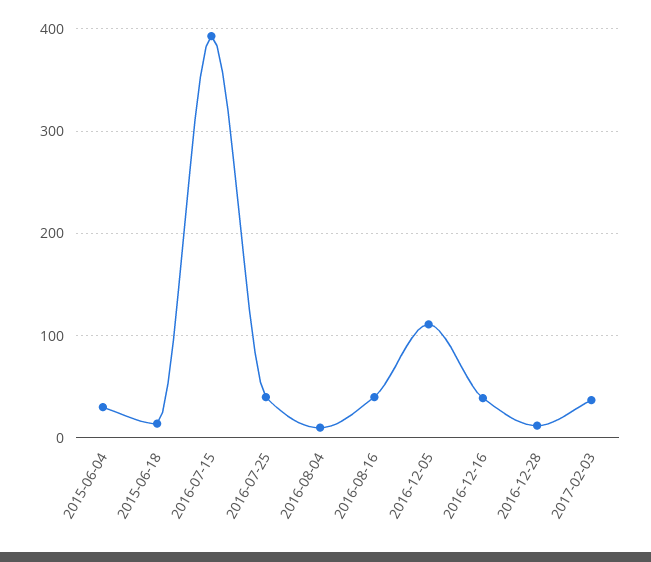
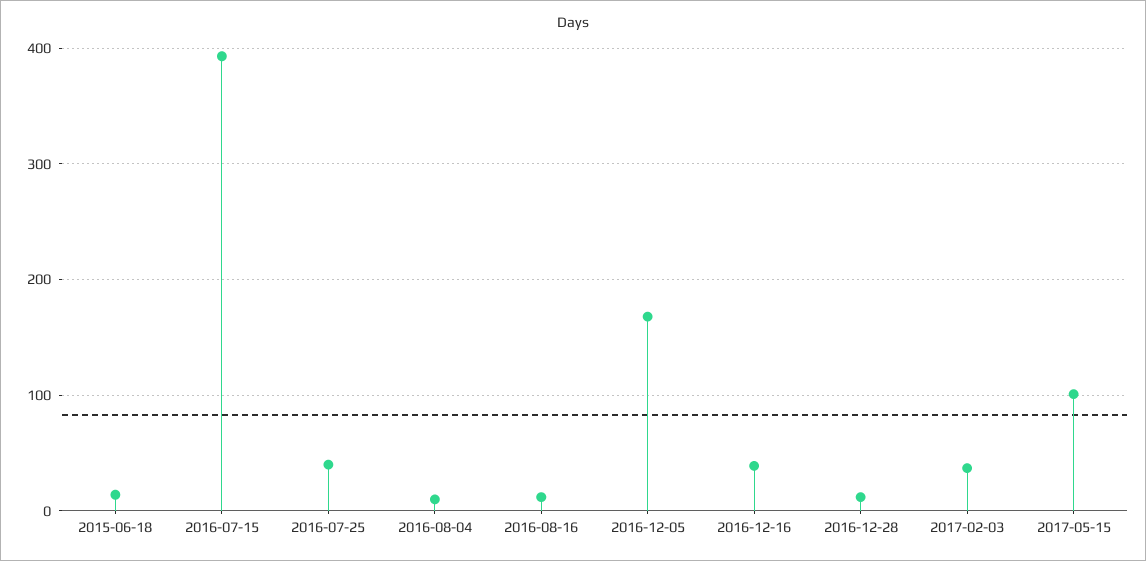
2015-06-04: 30 -> none
2016-08-16: 40 -> 10
2016-12-05: 110 -> 170
2017-05-15: none -> 100

